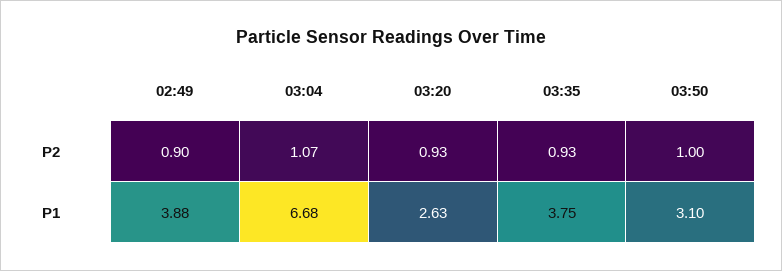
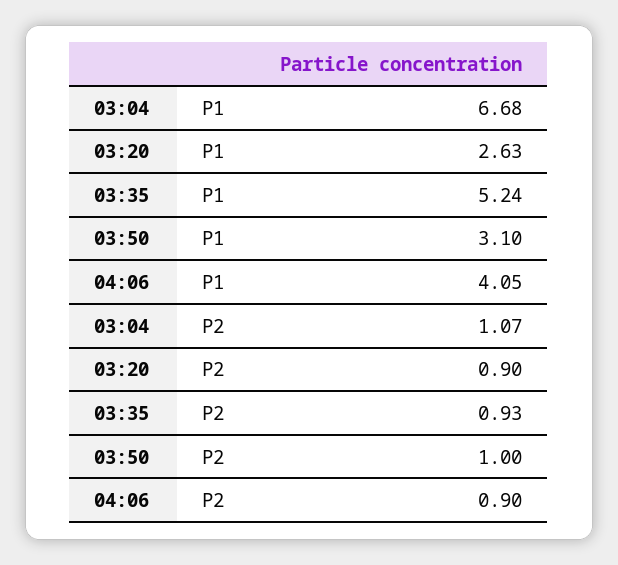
02:49, P2: 0.9 -> none
03:20, P2: 0.93 -> 0.9
02:49, P1: 3.88 -> none
03:35, P1: 3.75 -> 5.24
04:06, P1: none -> 4.05
04:06, P2: none -> 0.9

